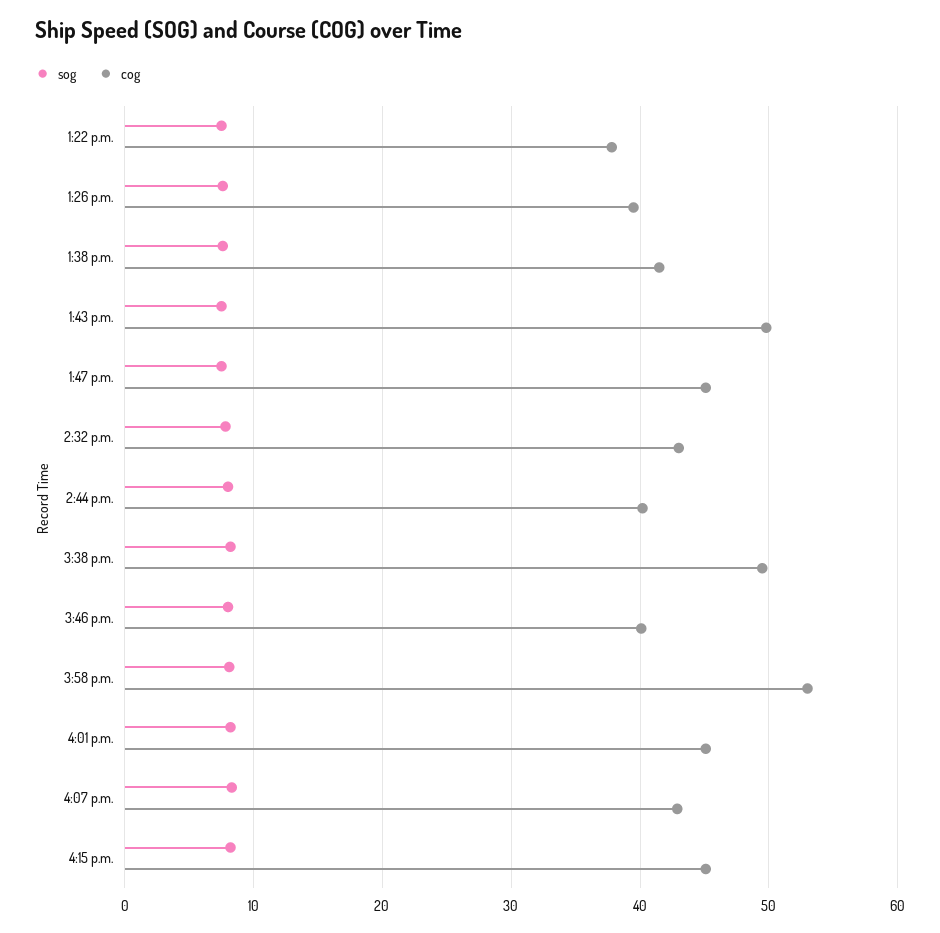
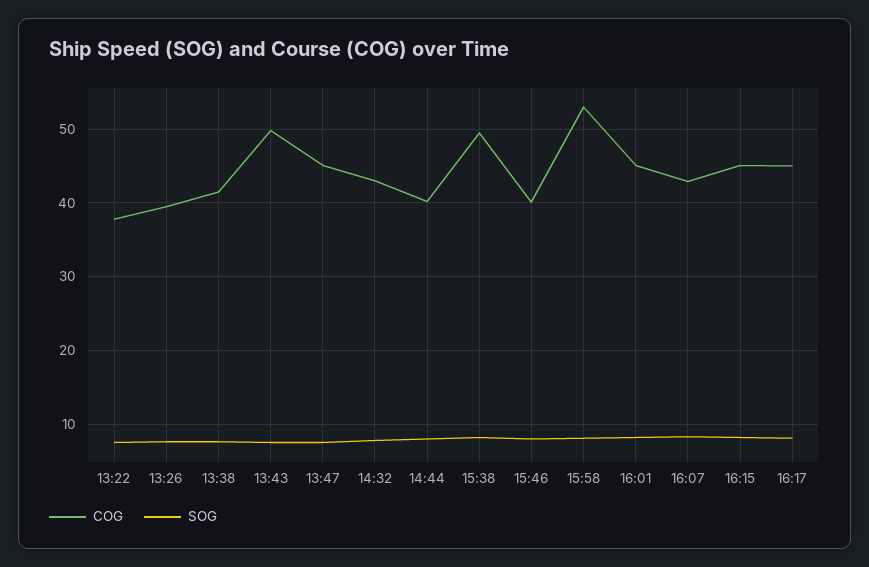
cog, 16:17: none -> 45
sog, 16:17: none -> 8

